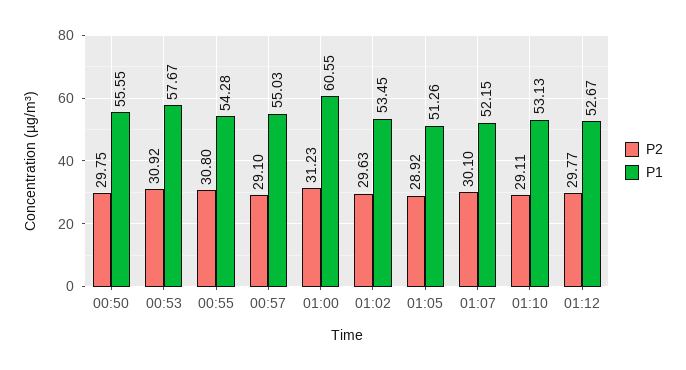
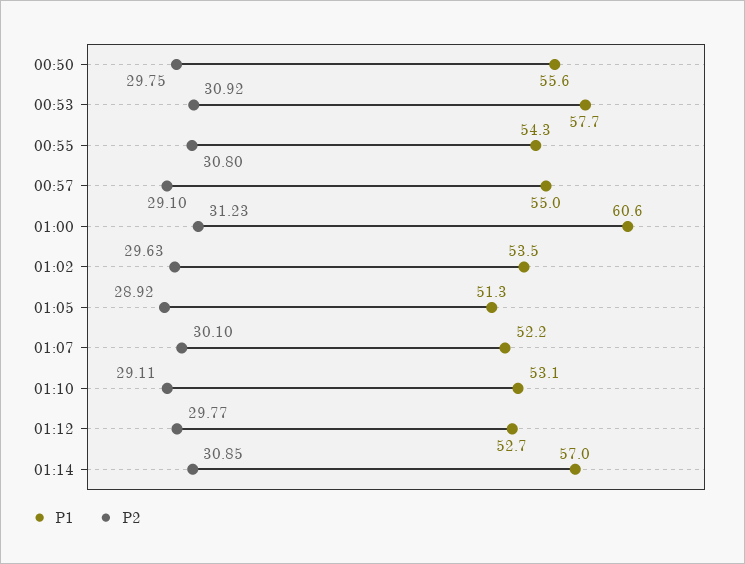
P1, 01:14: none -> 57
P2, 01:14: none -> 30.85

